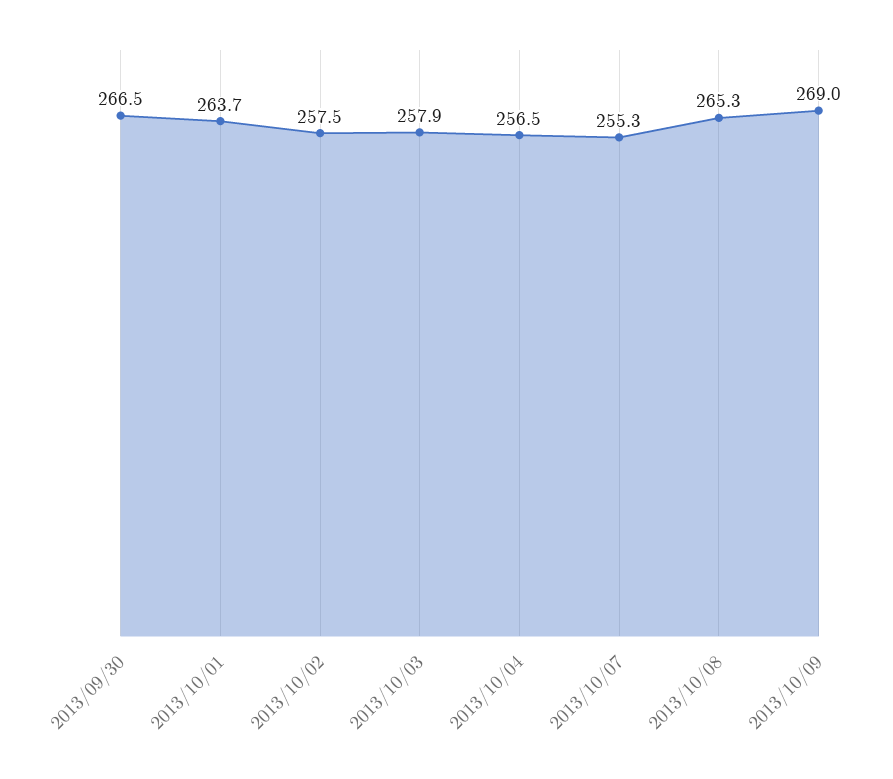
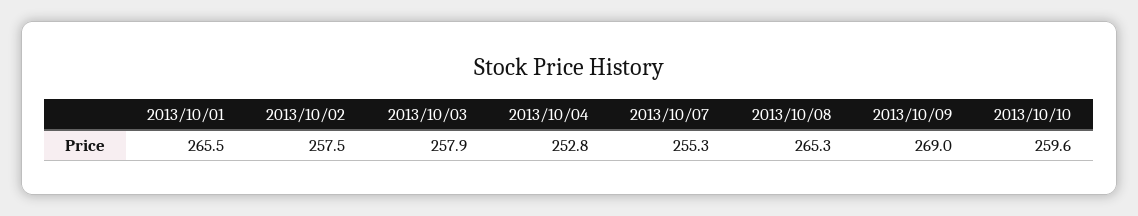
2013/09/30: 266.5 -> none
2013/10/01: 263.7 -> 265.5
2013/10/04: 256.5 -> 252.8
2013/10/10: none -> 259.6

